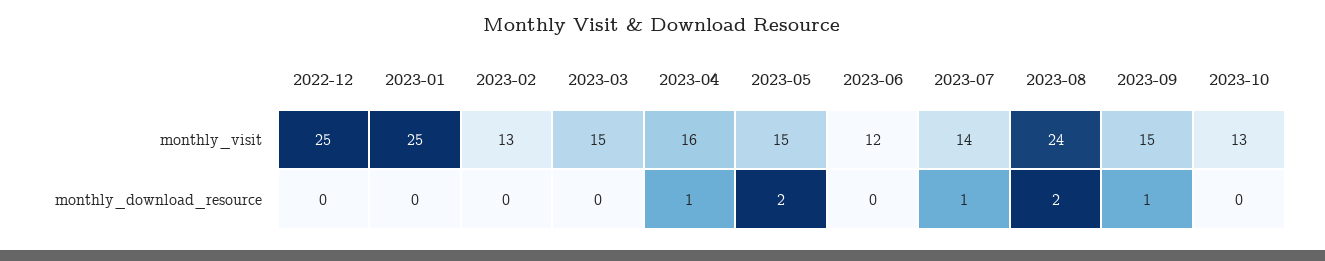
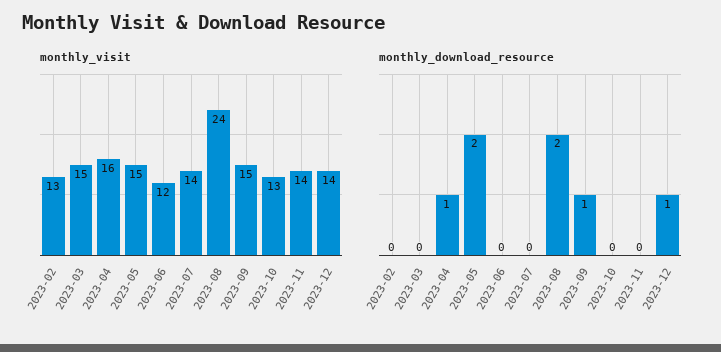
monthly_visit, 2022-12: 25 -> none
monthly_visit, 2023-01: 25 -> none
monthly_download_resource, 2022-12: 0 -> none
monthly_download_resource, 2023-01: 0 -> none
monthly_download_resource, 2023-07: 1 -> 0
monthly_visit, 2023-11: none -> 14
monthly_visit, 2023-12: none -> 14
monthly_download_resource, 2023-11: none -> 0
monthly_download_resource, 2023-12: none -> 1

